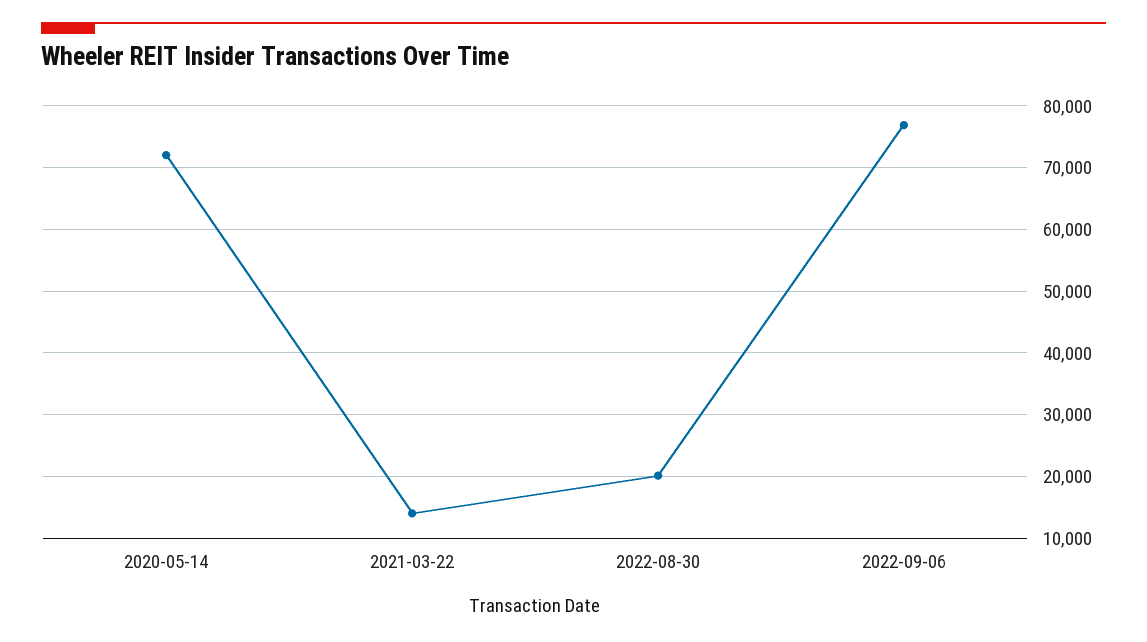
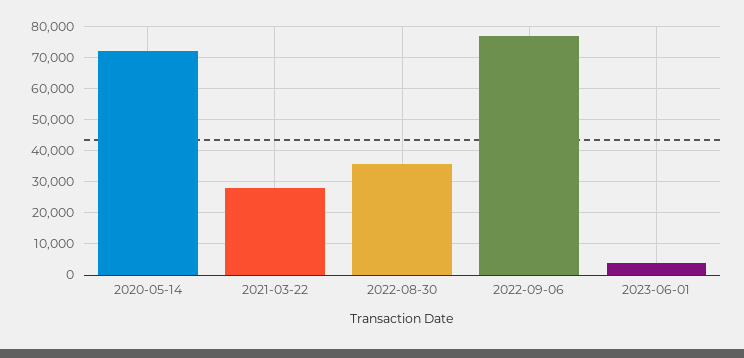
2021-03-22: 14000 -> 28000
2022-08-30: 20000 -> 36000
2023-06-01: none -> 4000

